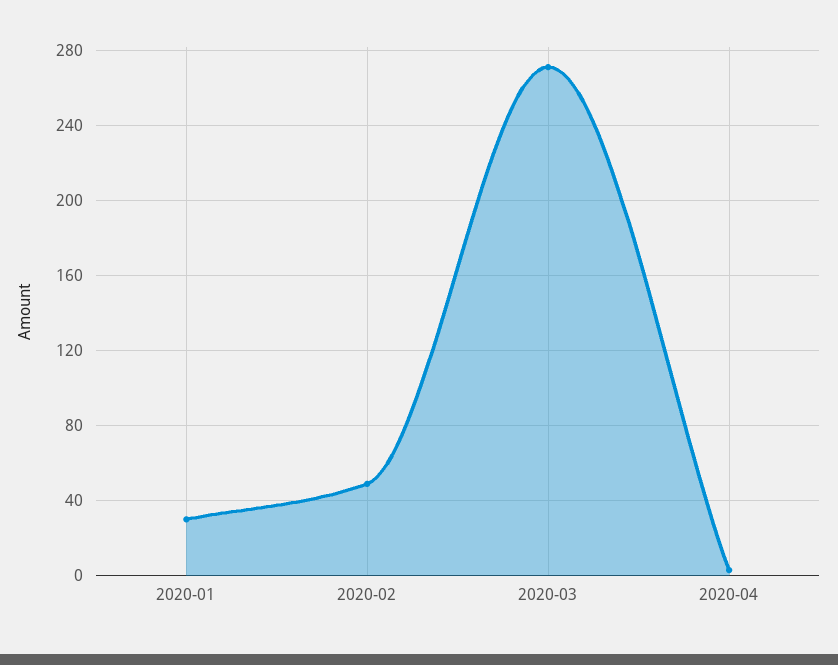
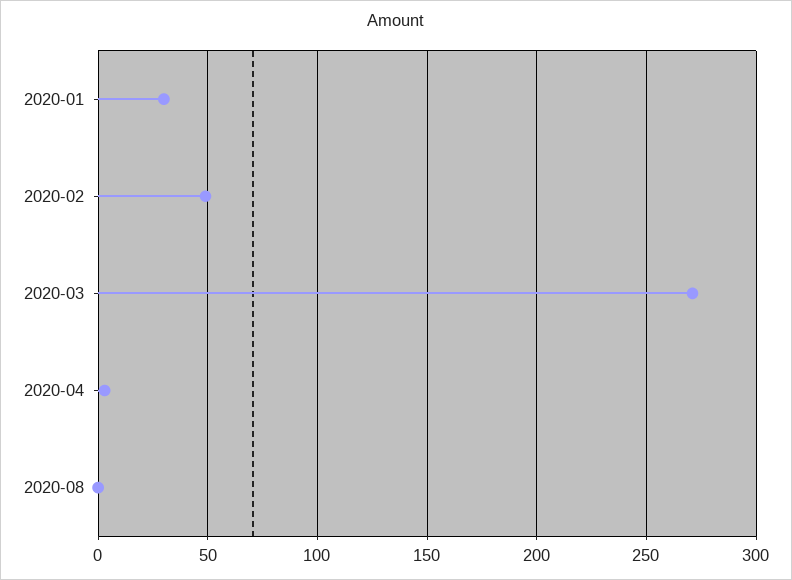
2020-08: none -> 0

